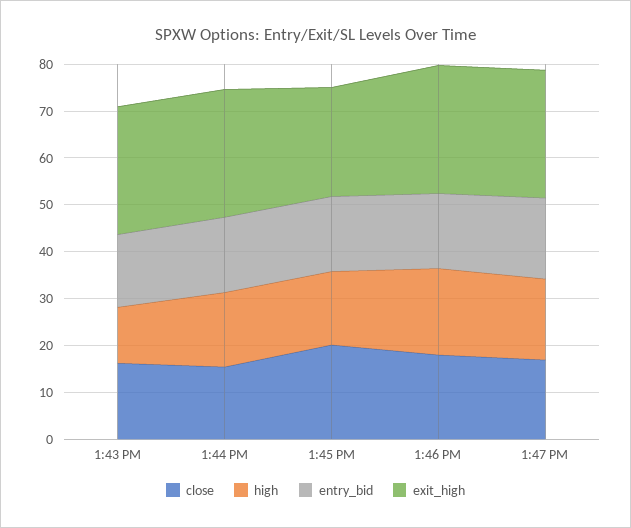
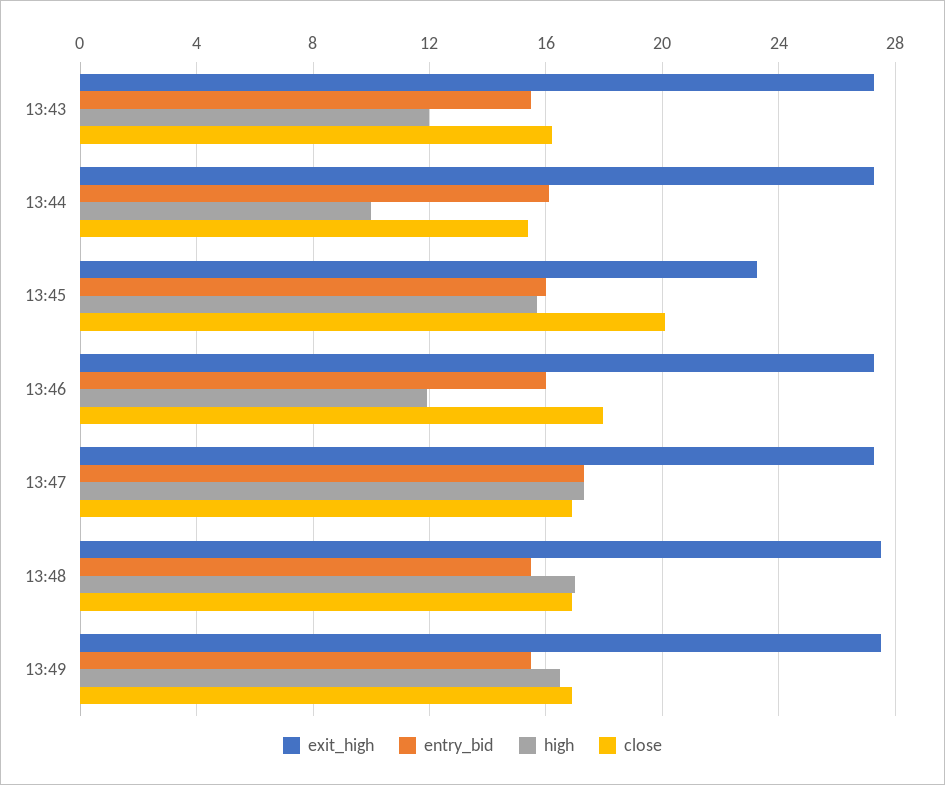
high, 1:44 PM: 16 -> 10
high, 1:46 PM: 18 -> 12
exit_high, 13:48: none -> 27.5
entry_bid, 13:48: none -> 15.5
high, 13:48: none -> 17
close, 13:48: none -> 17
exit_high, 13:49: none -> 27.5
entry_bid, 13:49: none -> 15.5
high, 13:49: none -> 16.5
close, 13:49: none -> 17

